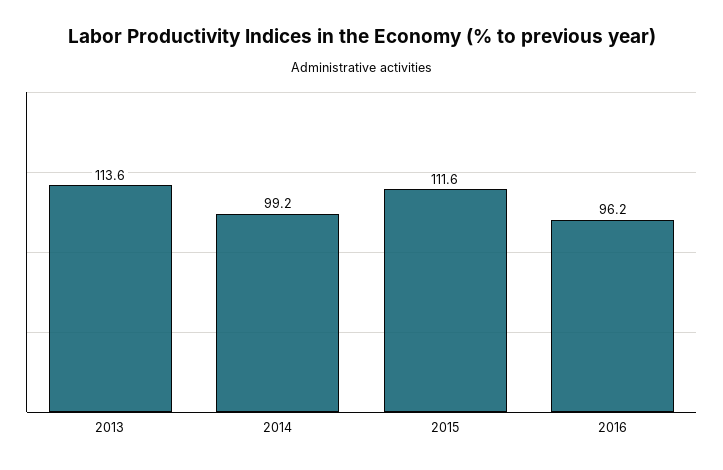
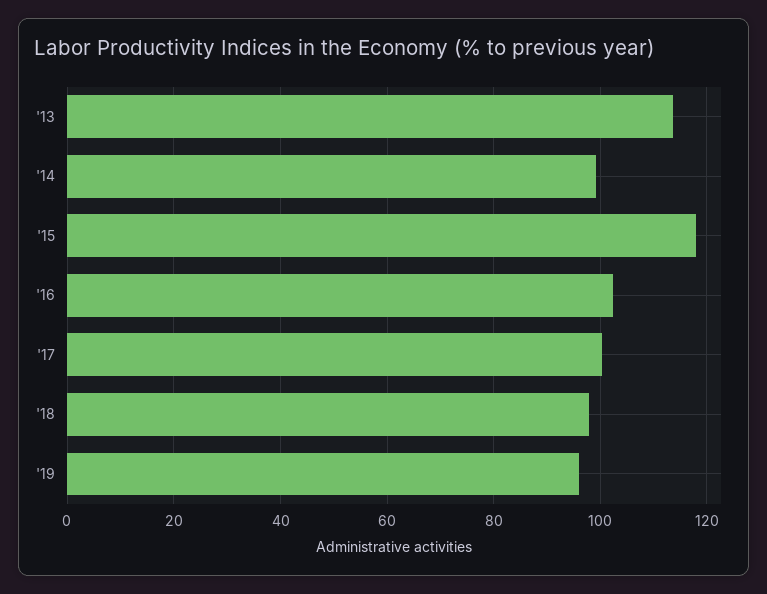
2015: 111.6 -> 118
2016: 96.2 -> 102
'17: none -> 100
'18: none -> 98
'19: none -> 96

